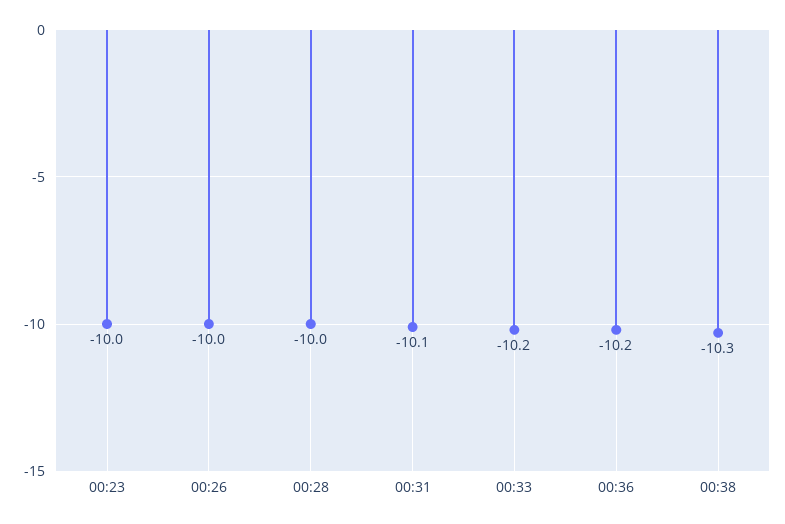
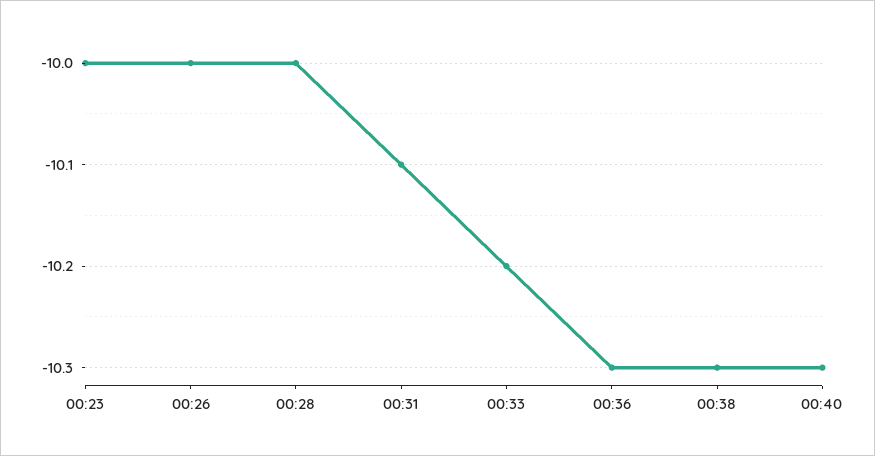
00:36: -10.2 -> -10.3
00:40: none -> -10.3

